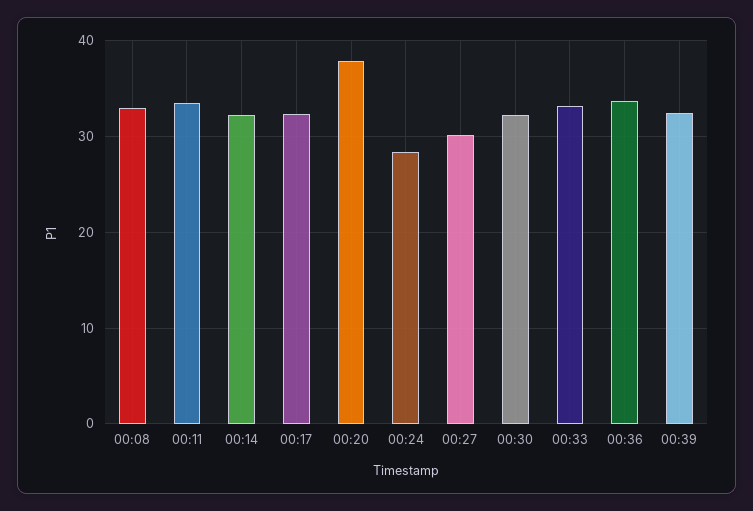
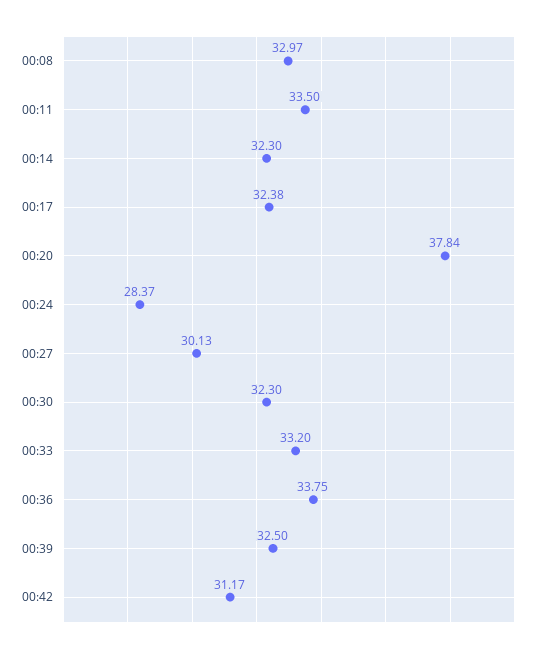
00:42: none -> 31.17

